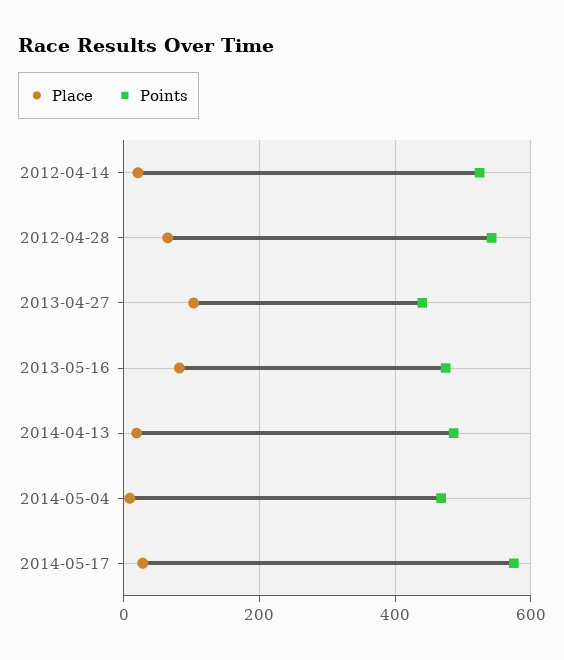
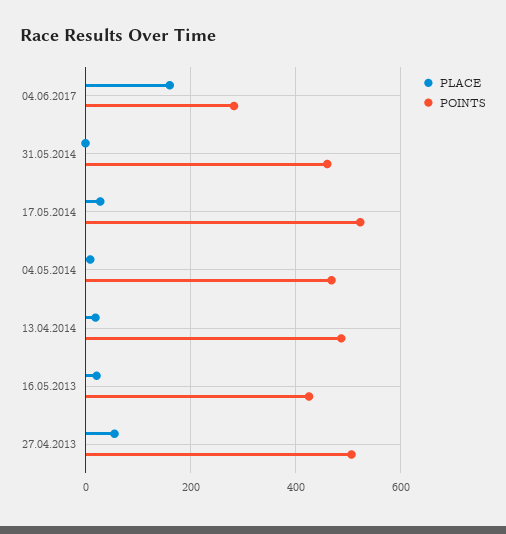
Place, 2012-04-14: 20 -> none
Points, 2012-04-14: 520 -> none
Place, 2012-04-28: 60 -> none
Points, 2012-04-28: 540 -> none
Place, 2013-04-27: 100 -> 60
Points, 2013-04-27: 440 -> 500
Place, 2013-05-16: 80 -> 20
Points, 2013-05-16: 480 -> 420
Points, 2014-05-17: 580 -> 520
Place, 04.06.2017: none -> 160
Points, 04.06.2017: none -> 280
Place, 31.05.2014: none -> 0
Points, 31.05.2014: none -> 460

